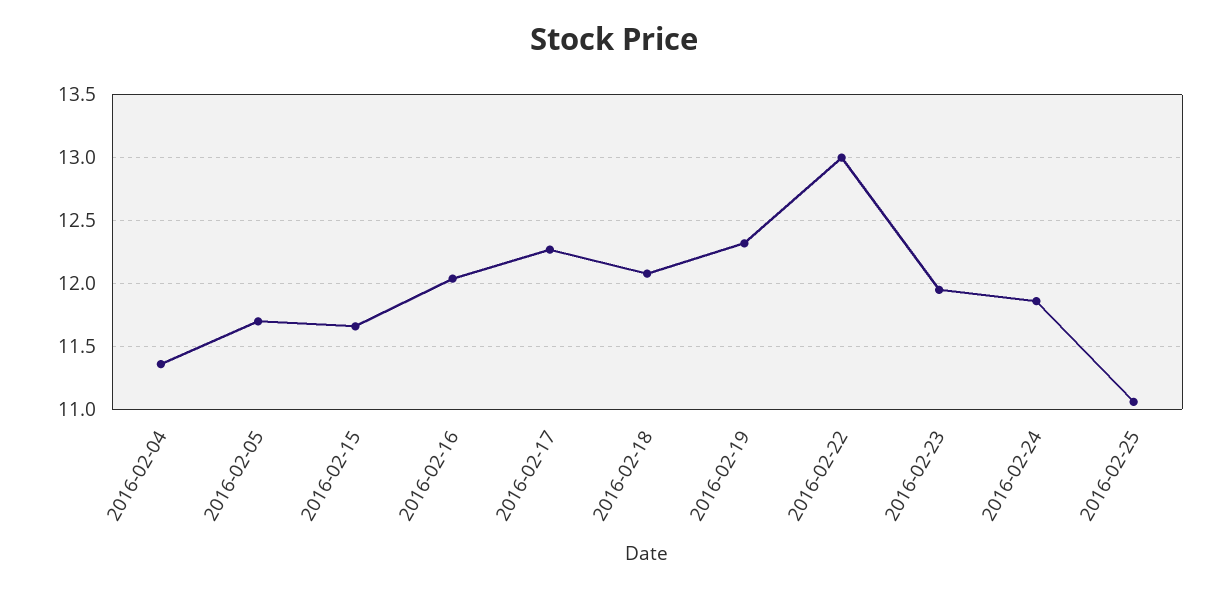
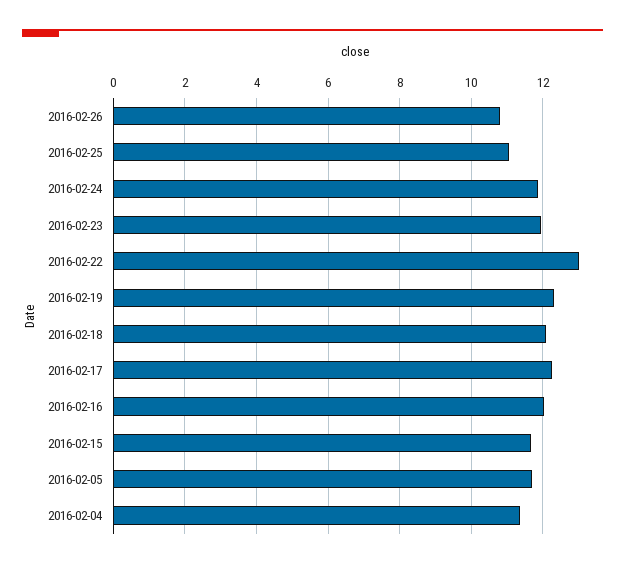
2016-02-26: none -> 10.8

